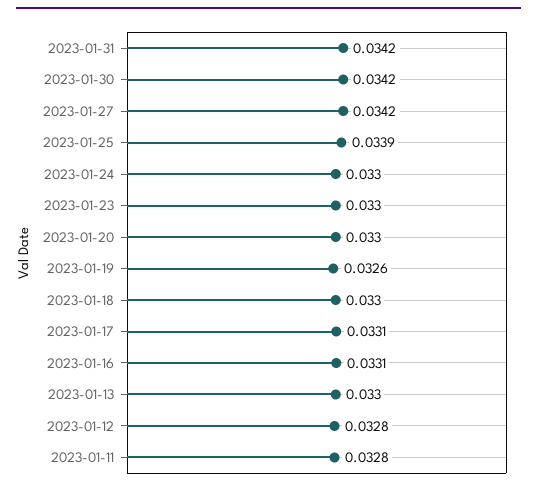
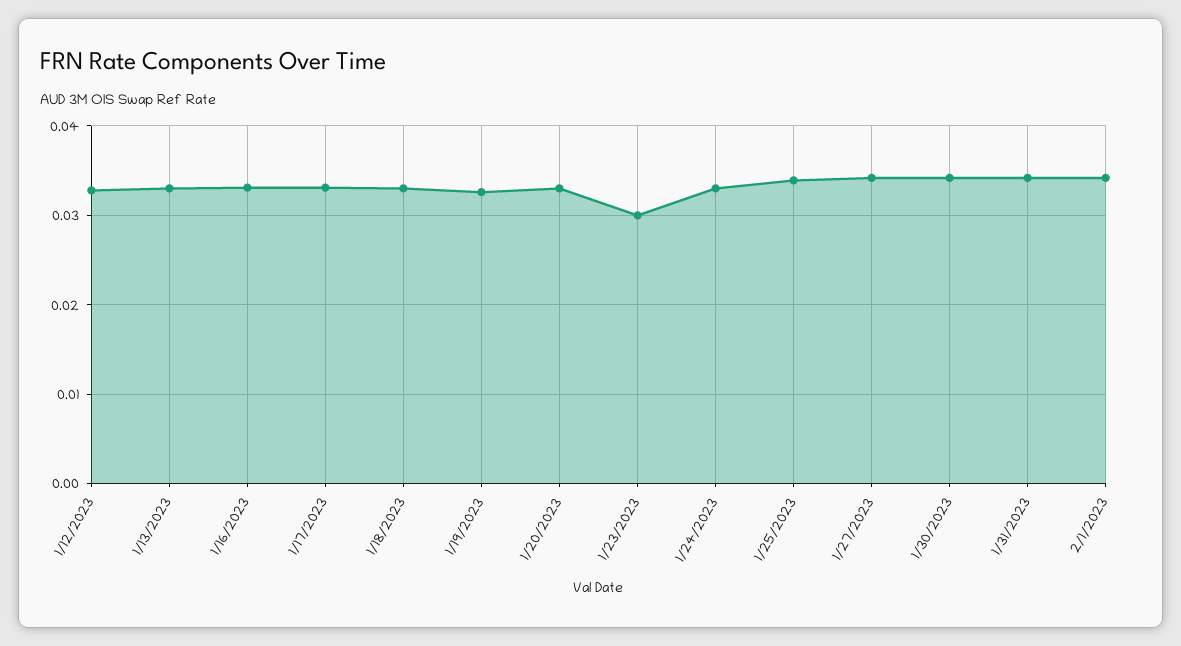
2023-01-23: 0.033 -> 0.03
2023-01-11: 0.0328 -> none
2/1/2023: none -> 0.034

